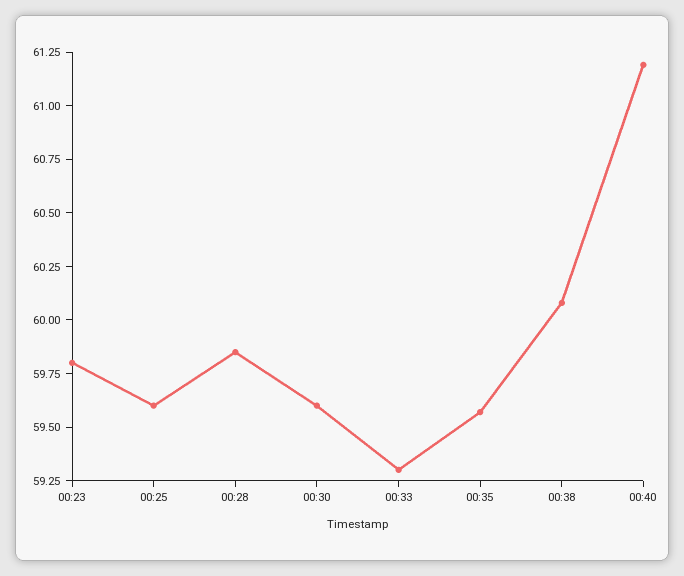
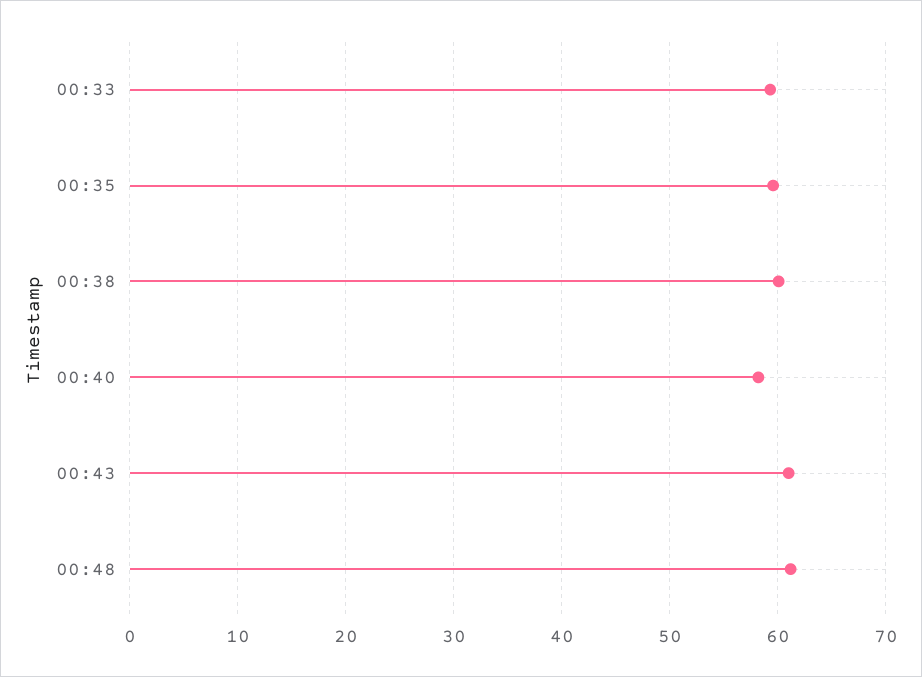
00:23: 59.8 -> none
00:25: 59.6 -> none
00:28: 59.85 -> none
00:30: 59.6 -> none
00:40: 61.2 -> 58
00:43: none -> 61
00:48: none -> 61

